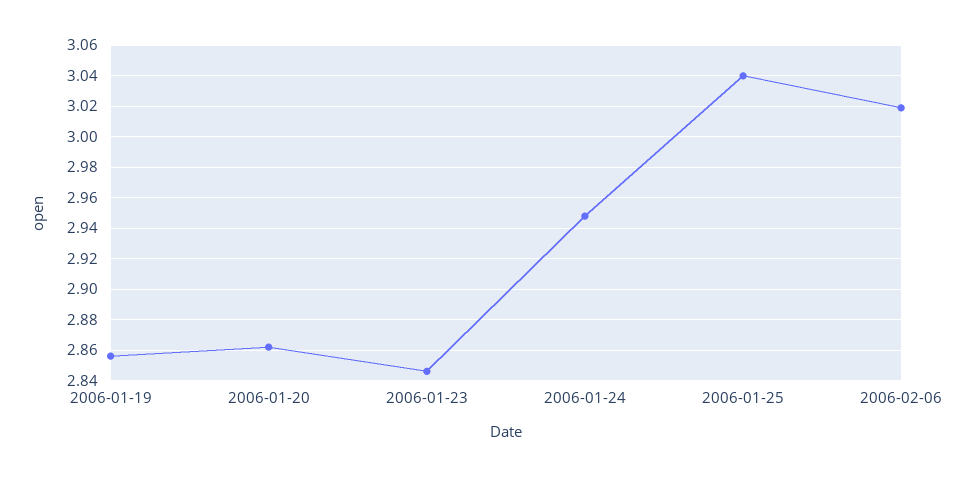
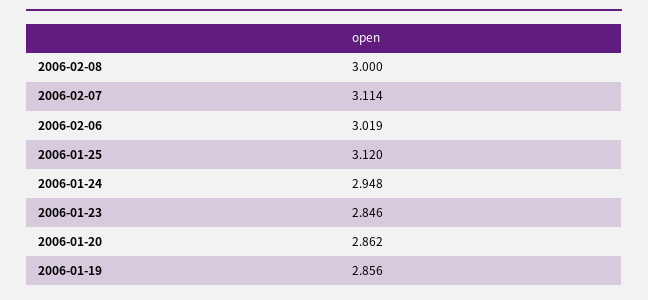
2006-01-25: 3.04 -> 3.12
2006-02-08: none -> 3
2006-02-07: none -> 3.114

